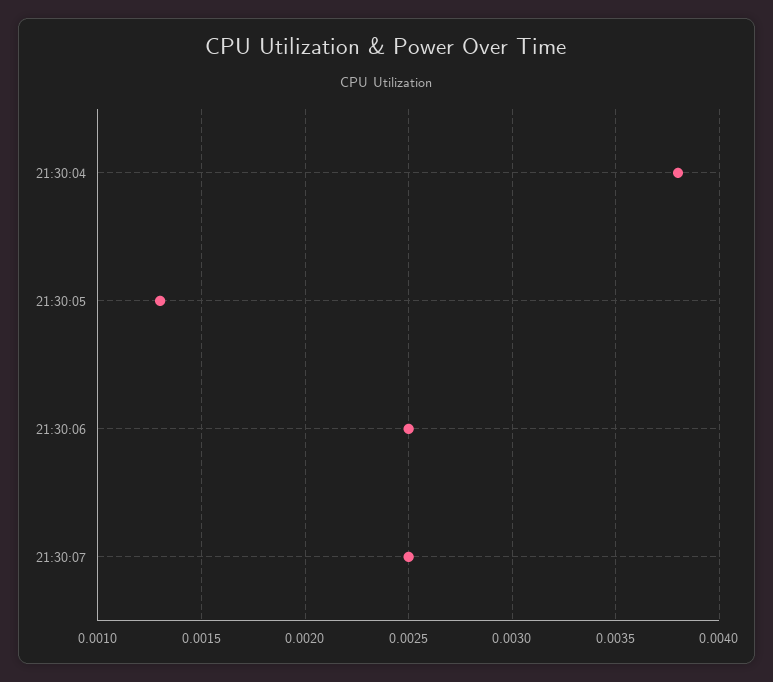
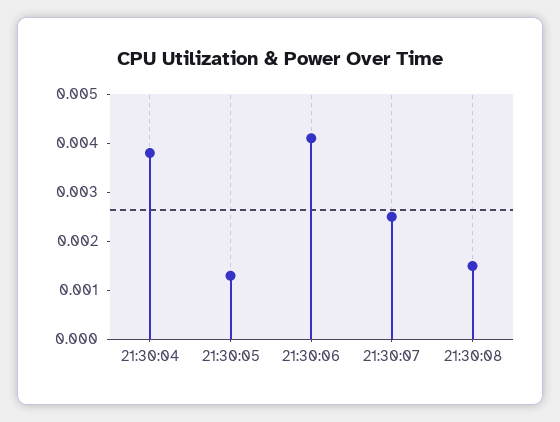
21:30:06: 0.0025 -> 0.004
21:30:08: none -> 0.0015

